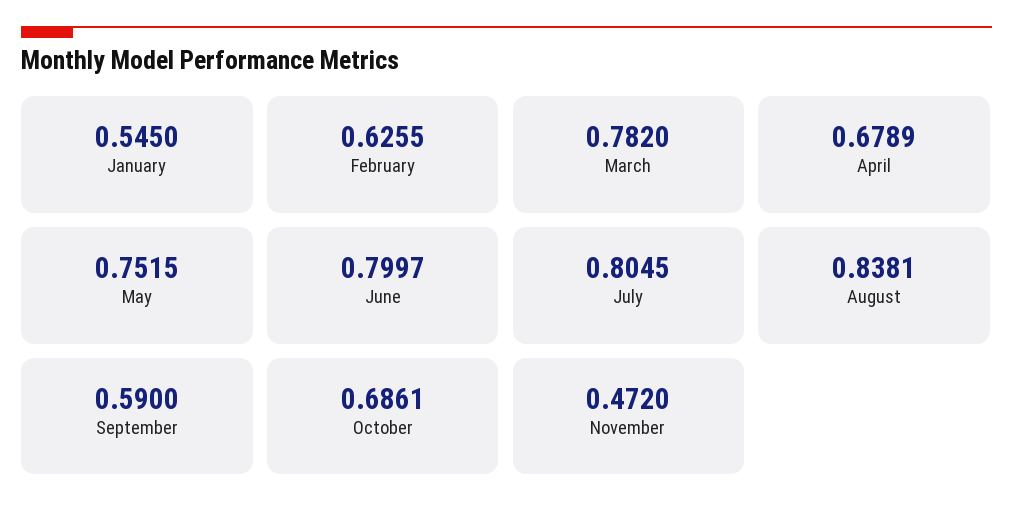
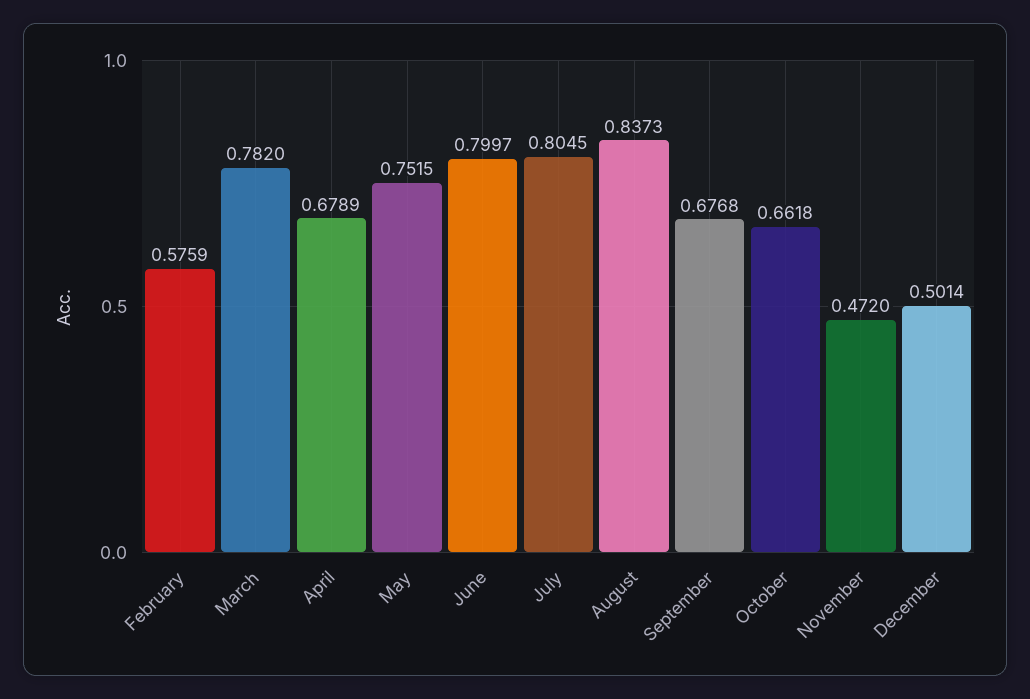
January: 0.545 -> none
February: 0.6255 -> 0.5759
August: 0.8381 -> 0.8373
September: 0.59 -> 0.6768
October: 0.6861 -> 0.6618
December: none -> 0.5014

